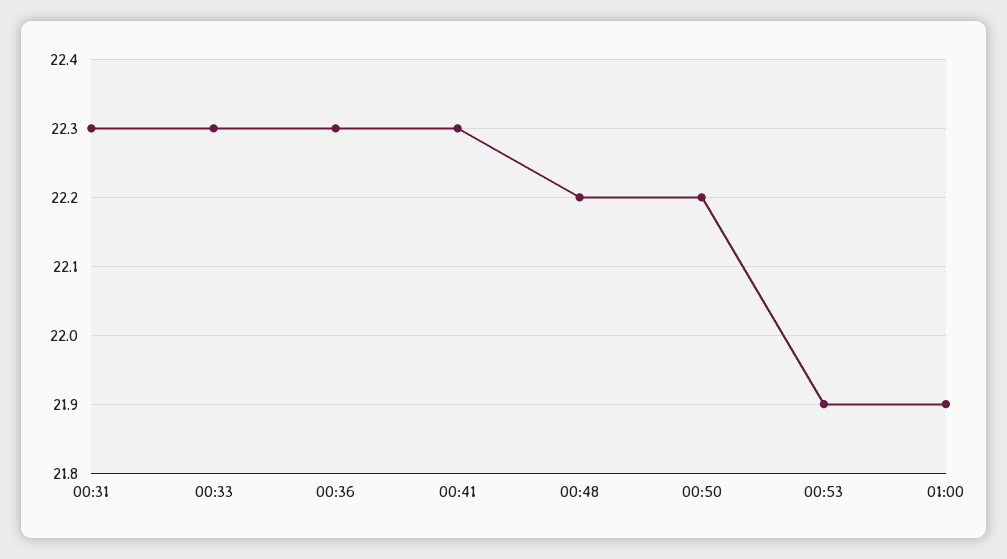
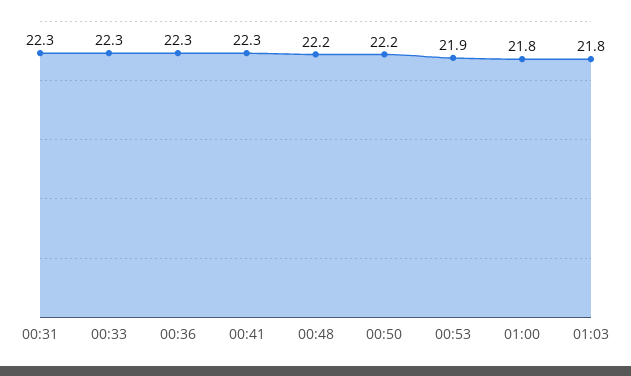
01:00: 21.9 -> 21.8
01:03: none -> 21.8

